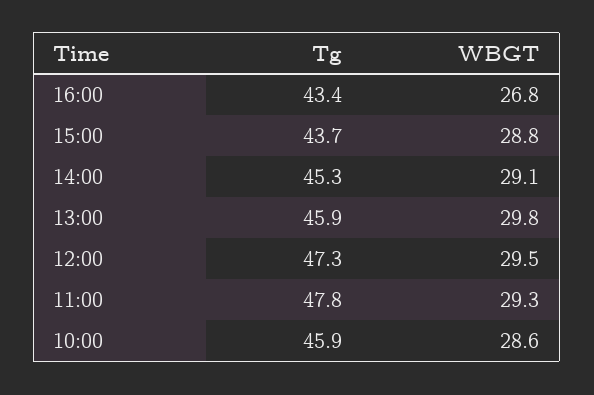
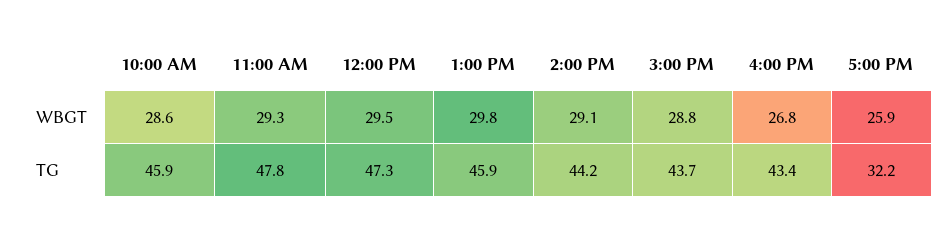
Tg, 14:00: 45.3 -> 44.2
WBGT, 5:00 PM: none -> 25.9
Tg, 5:00 PM: none -> 32.2

